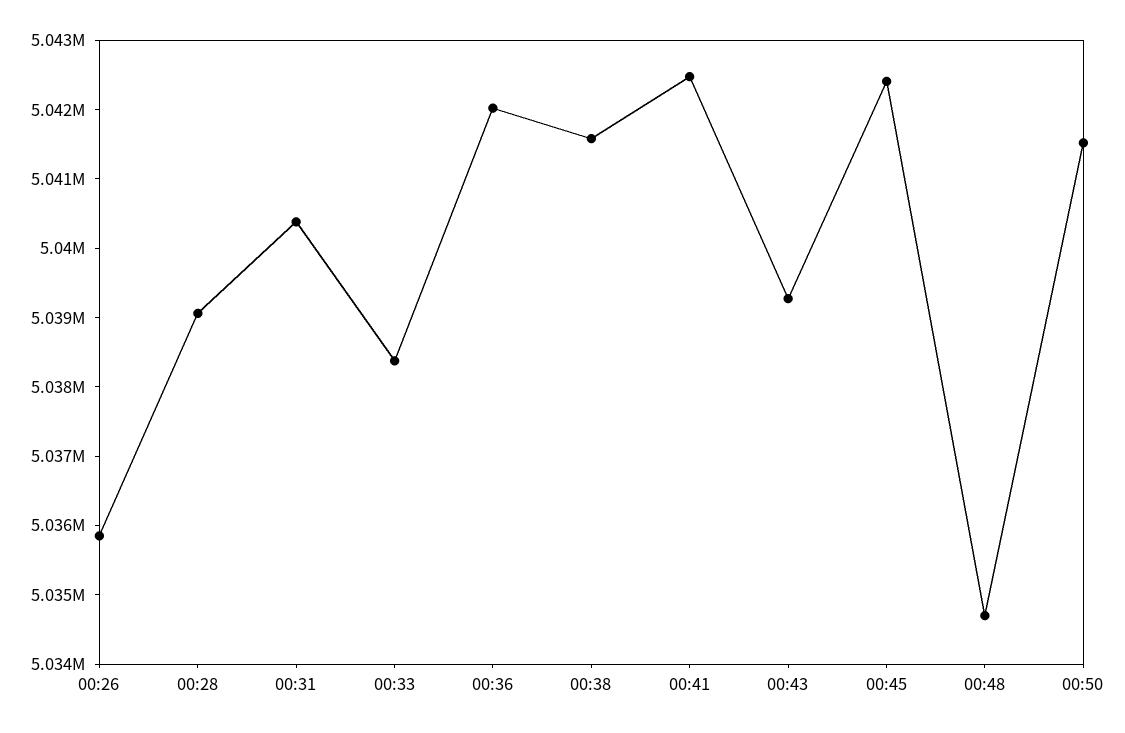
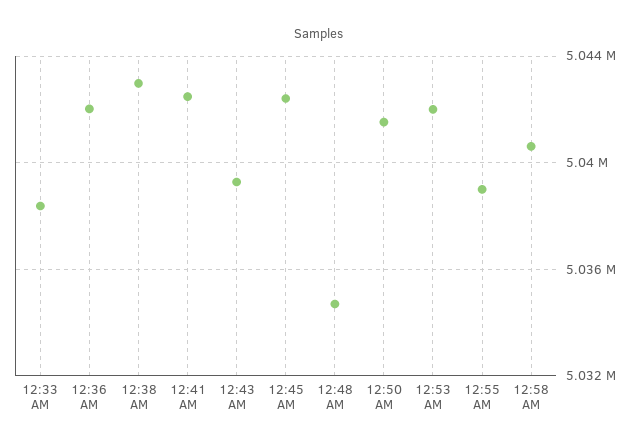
00:26: 5035800 -> none
00:28: 5039000 -> none
00:31: 5040400 -> none
00:38: 5041600 -> 5043000
12:53 AM: none -> 5042000
12:55 AM: none -> 5039000
12:58 AM: none -> 5040500

